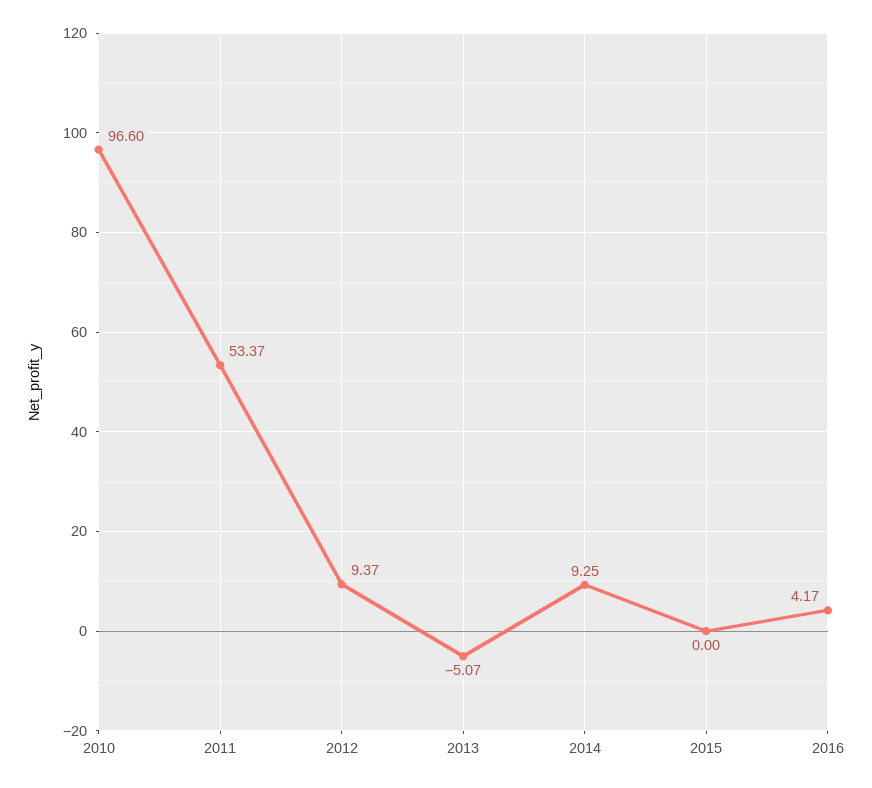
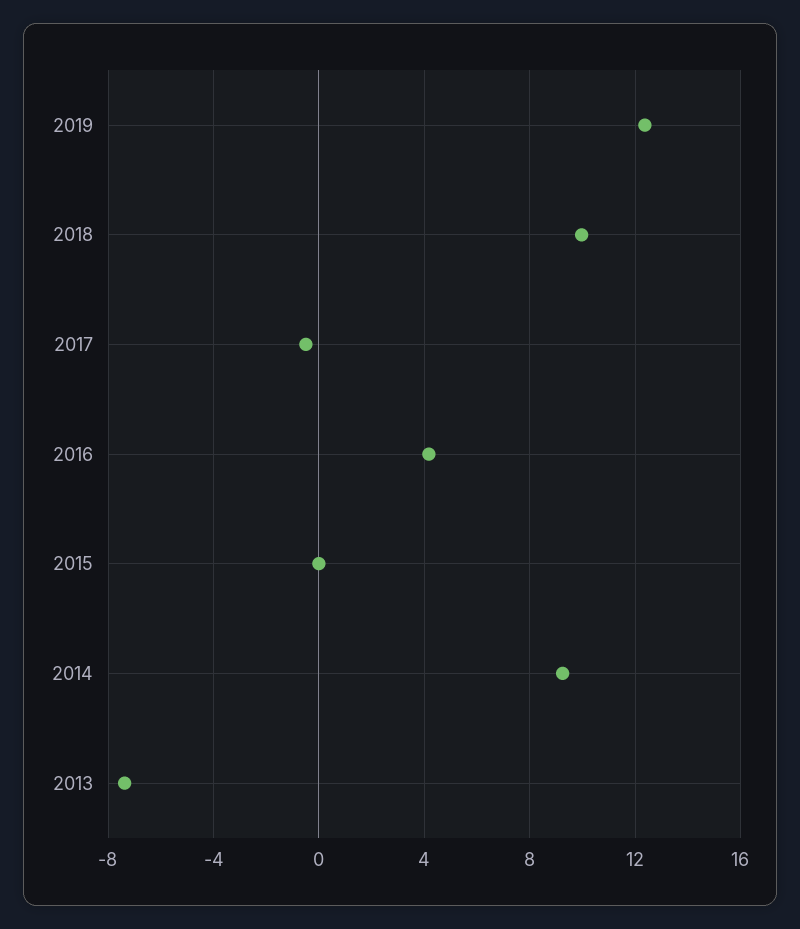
2010: 96.6 -> none
2011: 53.37 -> none
2012: 9.37 -> none
2013: -5.07 -> -7.5
2019: none -> 12.5
2018: none -> 10
2017: none -> -0.5

